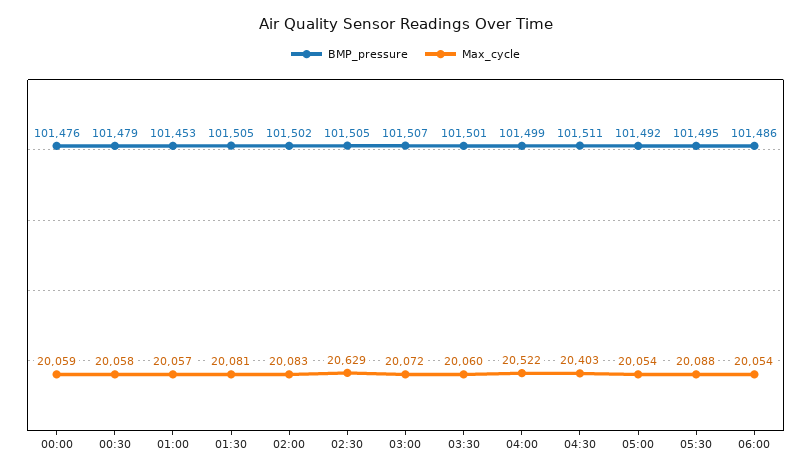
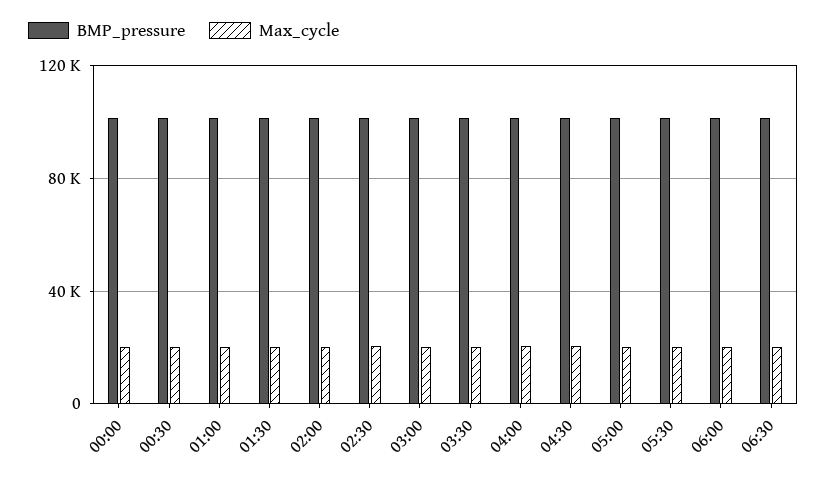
BMP_pressure, 06:30: none -> 100000
Max_cycle, 06:30: none -> 20000

